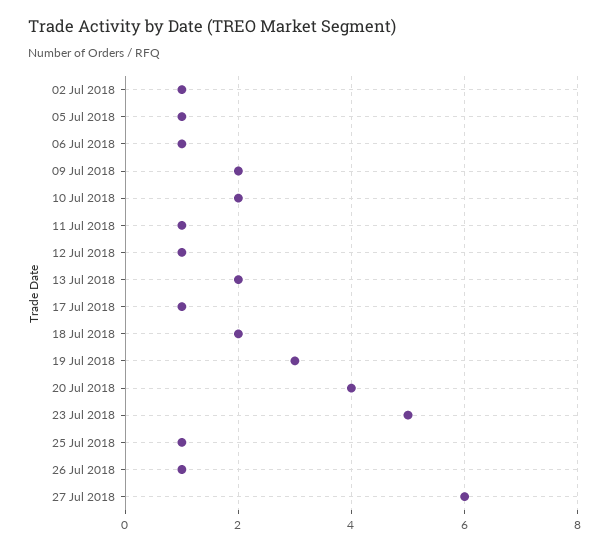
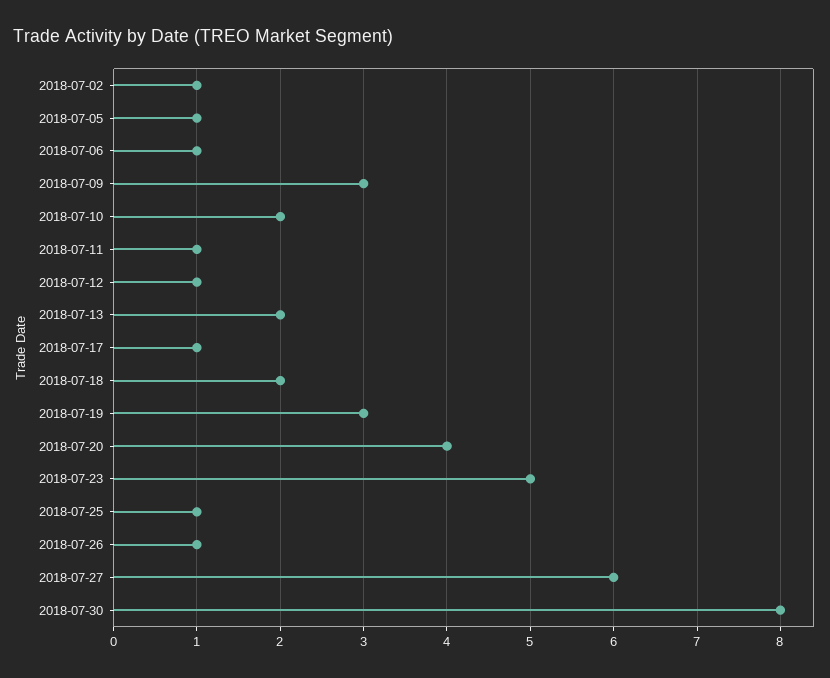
09 Jul 2018: 2 -> 3
2018-07-30: none -> 8

